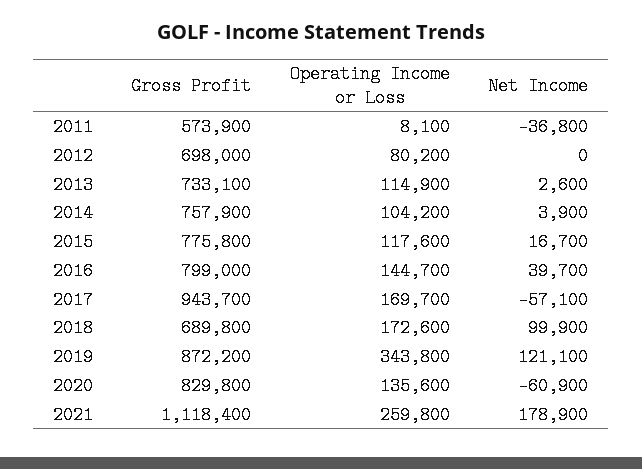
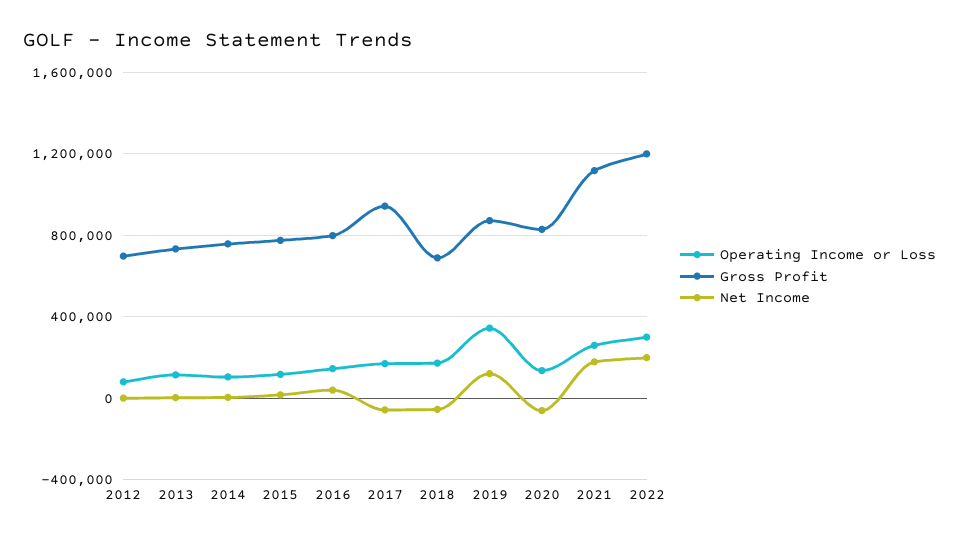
Gross Profit, 2011: 573900 -> none
Operating Income or Loss, 2011: 8100 -> none
Net Income, 2011: -36800 -> none
Net Income, 2018: 99900 -> -50000
Operating Income or Loss, 2022: none -> 300000
Gross Profit, 2022: none -> 1200000
Net Income, 2022: none -> 200000

